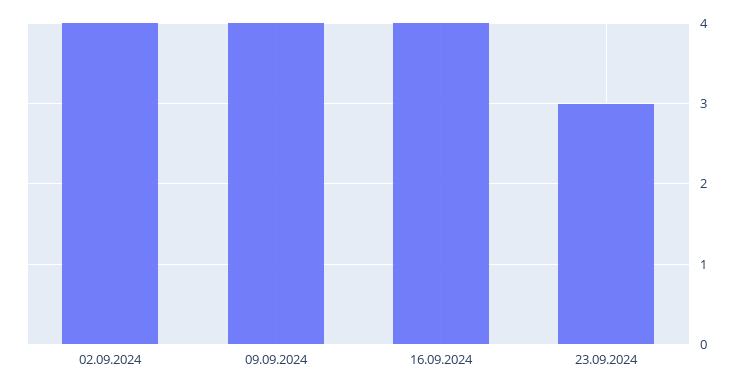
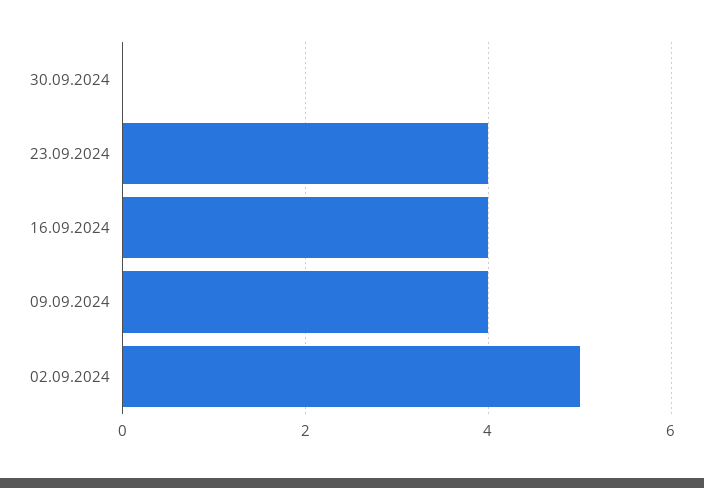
02.09.2024: 4 -> 5
23.09.2024: 3 -> 4
30.09.2024: none -> 0

